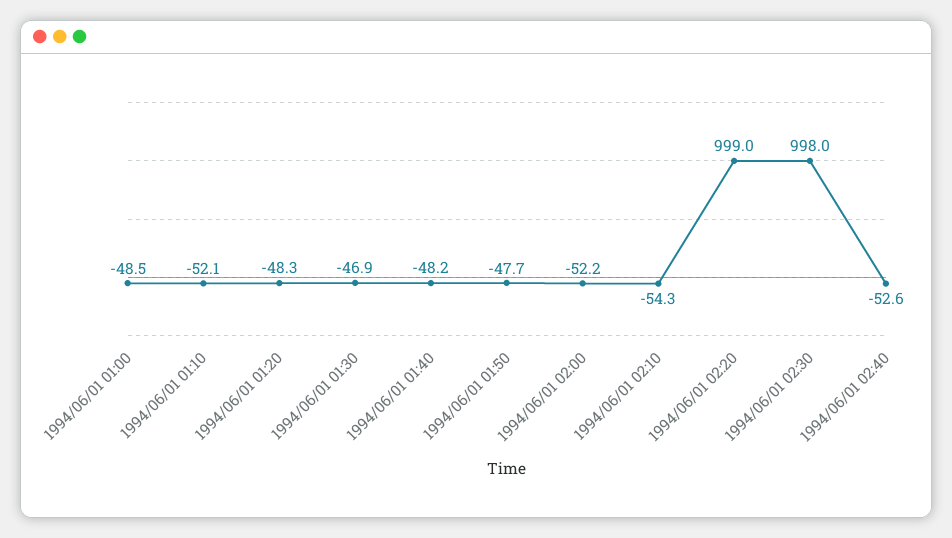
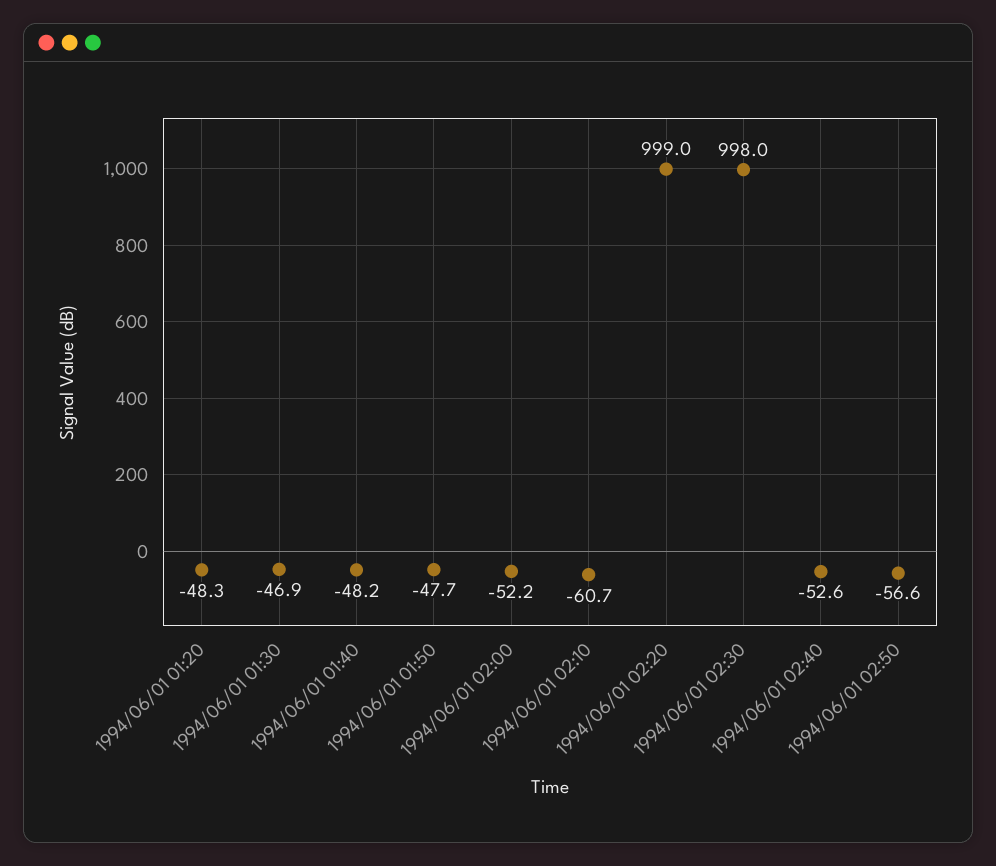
1994/06/01 01:00: -48.5 -> none
1994/06/01 01:10: -52.1 -> none
1994/06/01 02:10: -54.3 -> -60.7
1994/06/01 02:50: none -> -56.6

